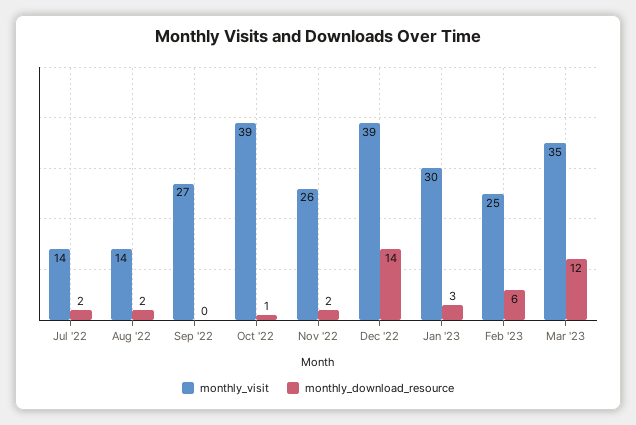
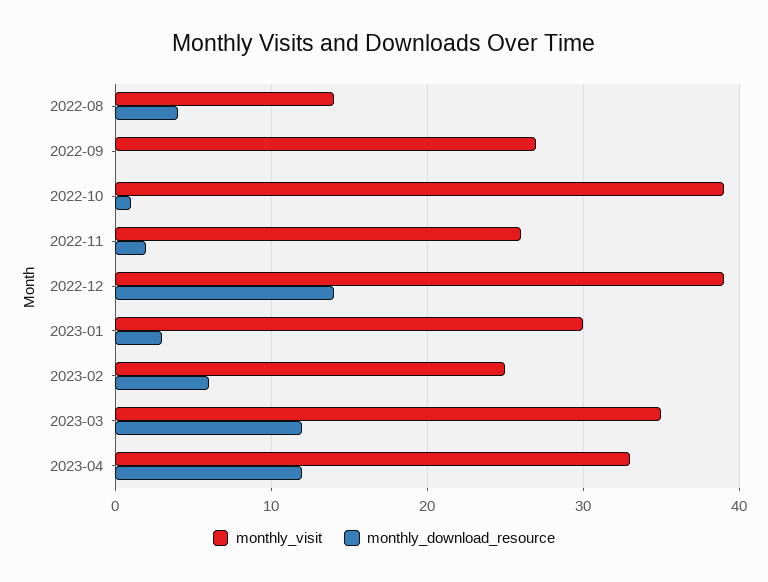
monthly_visit, Jul '22: 14 -> none
monthly_download_resource, Jul '22: 2 -> none
monthly_download_resource, Aug '22: 2 -> 4
monthly_visit, 2023-04: none -> 33
monthly_download_resource, 2023-04: none -> 12

